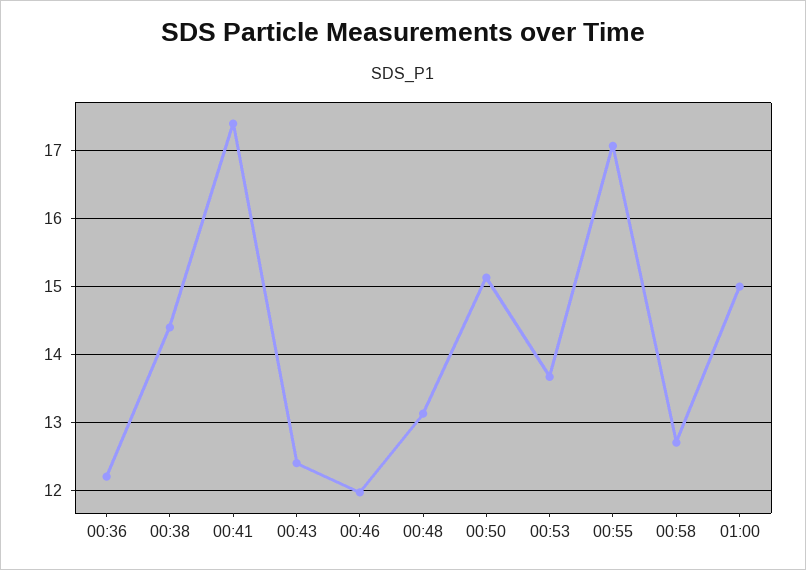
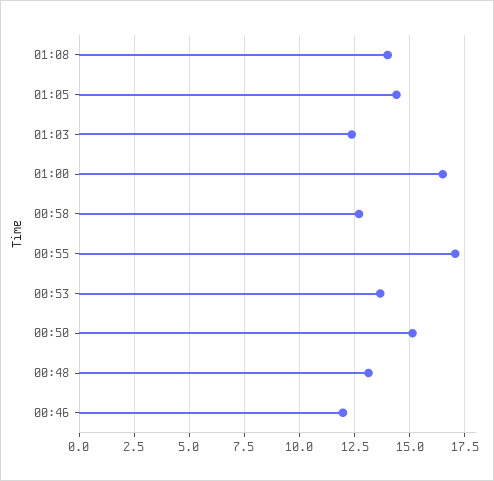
00:36: 12.2 -> none
00:38: 14.4 -> none
00:41: 17.4 -> none
00:43: 12.4 -> none
01:00: 15 -> 16.5
01:08: none -> 14
01:05: none -> 14.5
01:03: none -> 12.5

